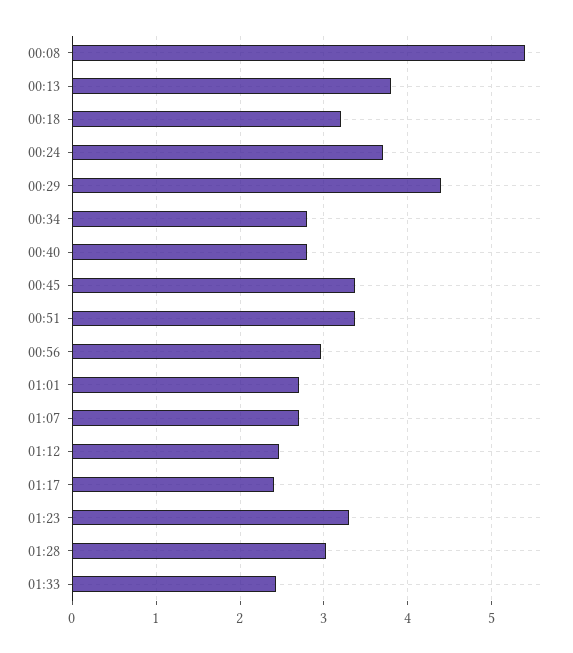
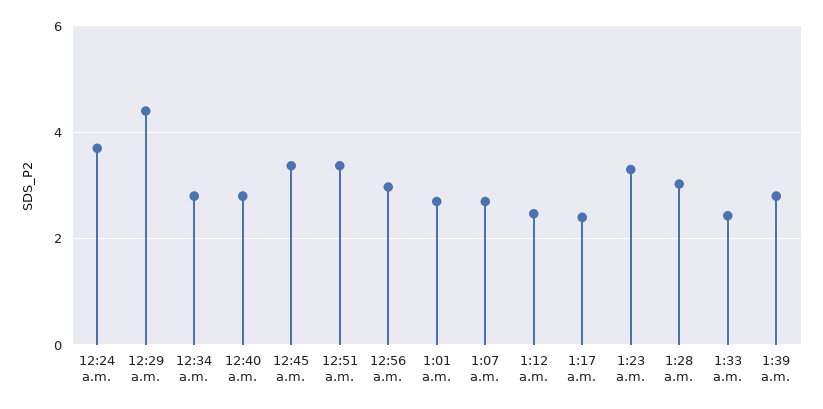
00:08: 5.4 -> none
00:13: 3.8 -> none
00:18: 3.2 -> none
1:39 a.m.: none -> 2.8

